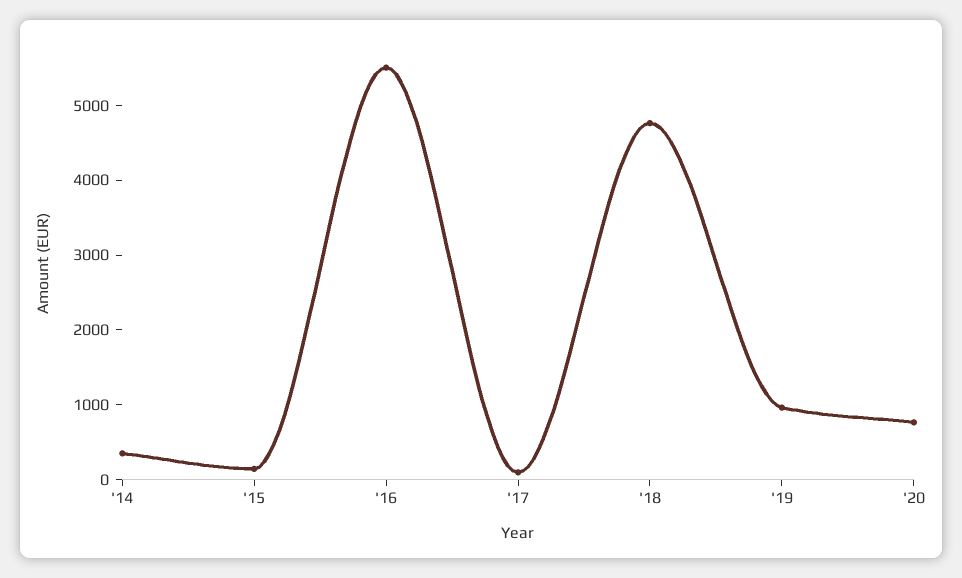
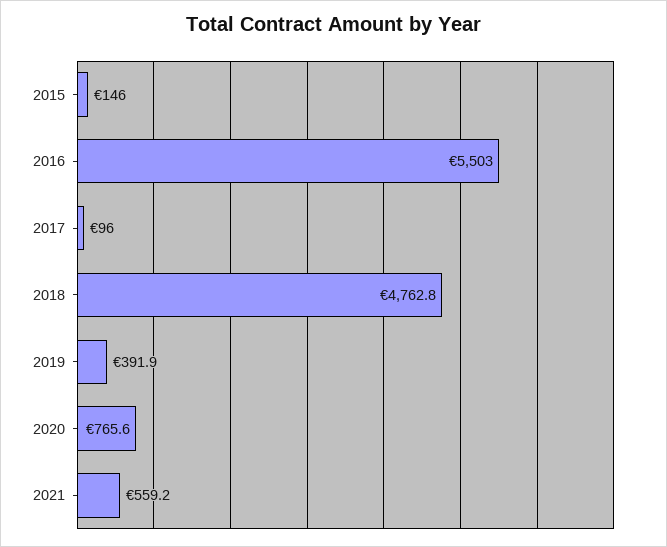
'14: 400 -> none
'19: 1000 -> 391.9
2021: none -> 559.2

